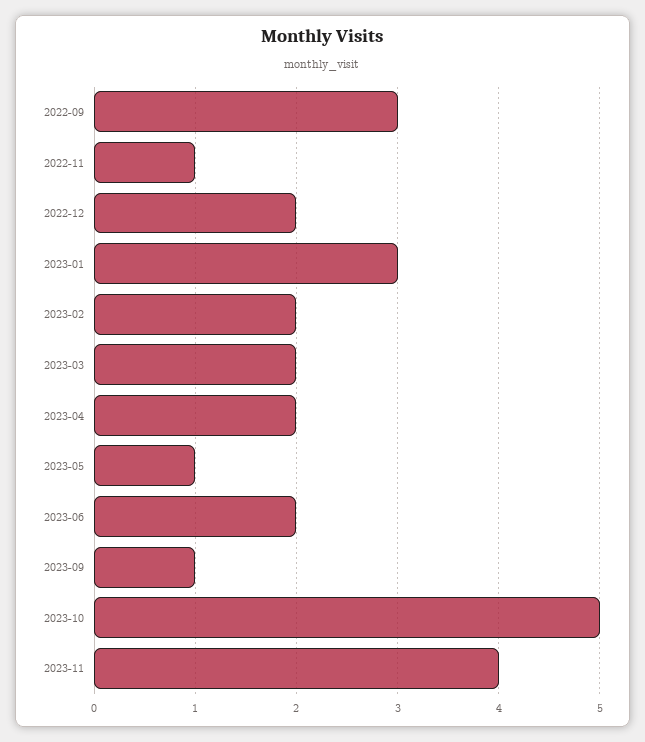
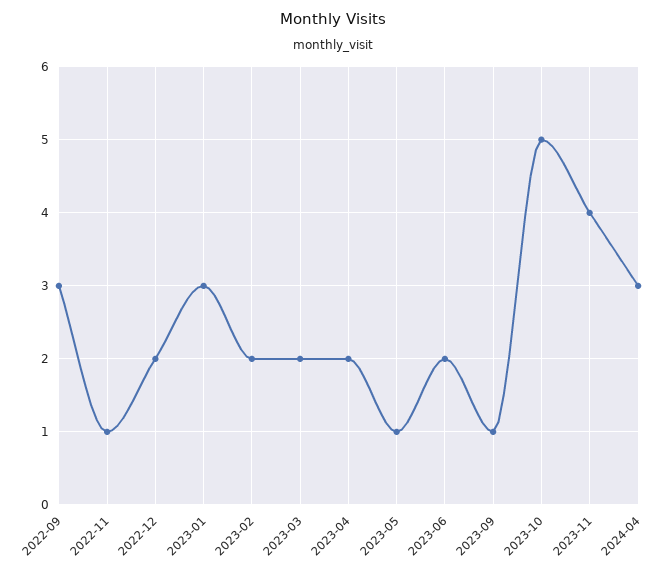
2024-04: none -> 3

